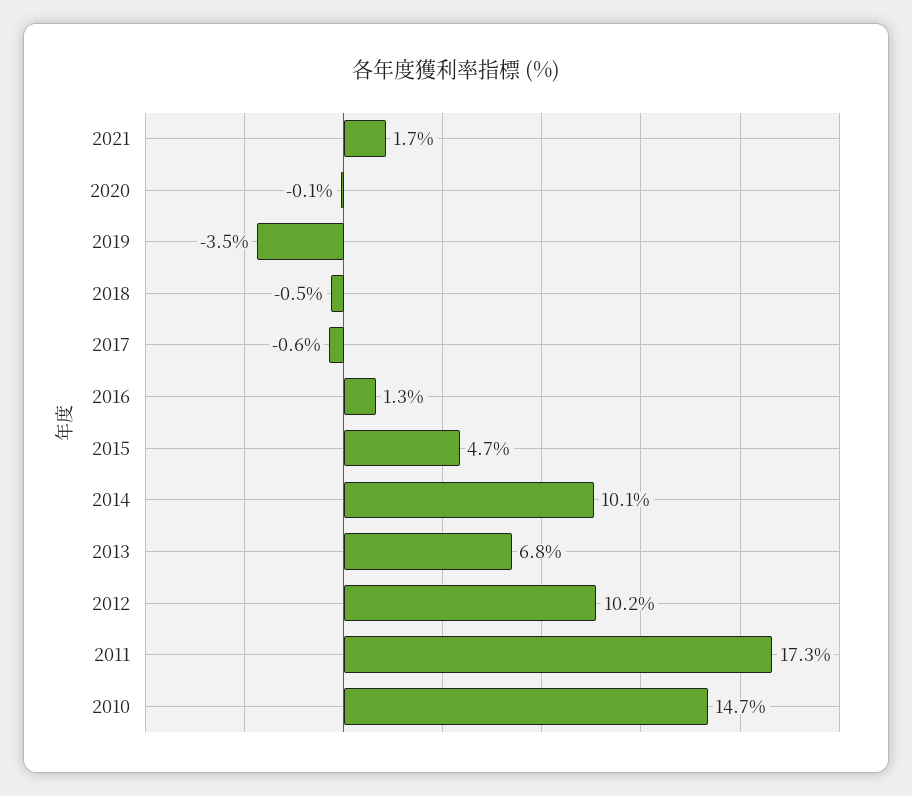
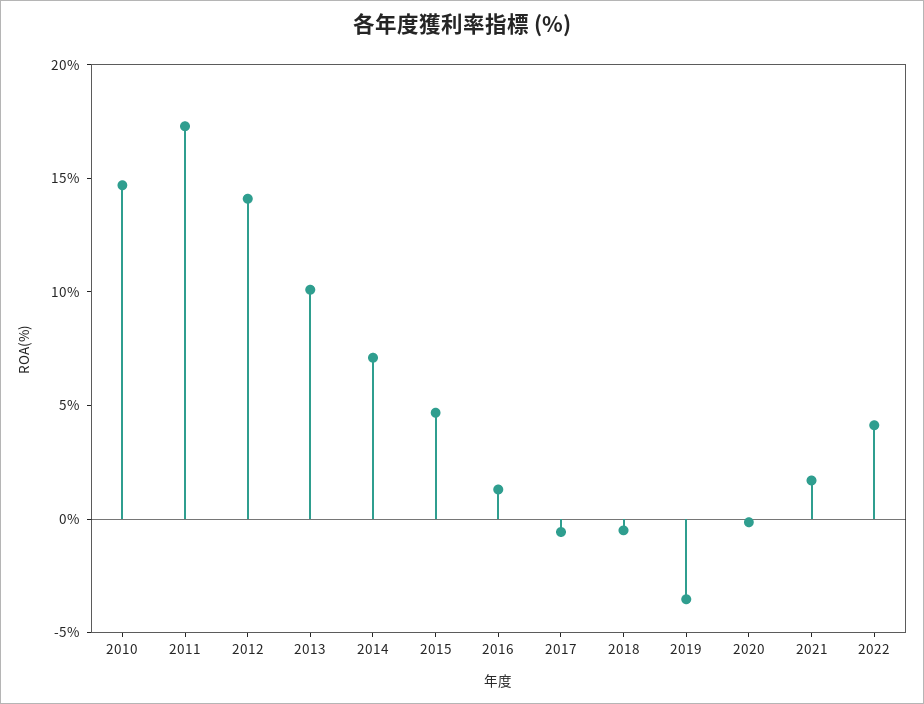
2014: 10.1 -> 7
2013: 6.8 -> 10
2012: 10.2 -> 14
2022: none -> 4

